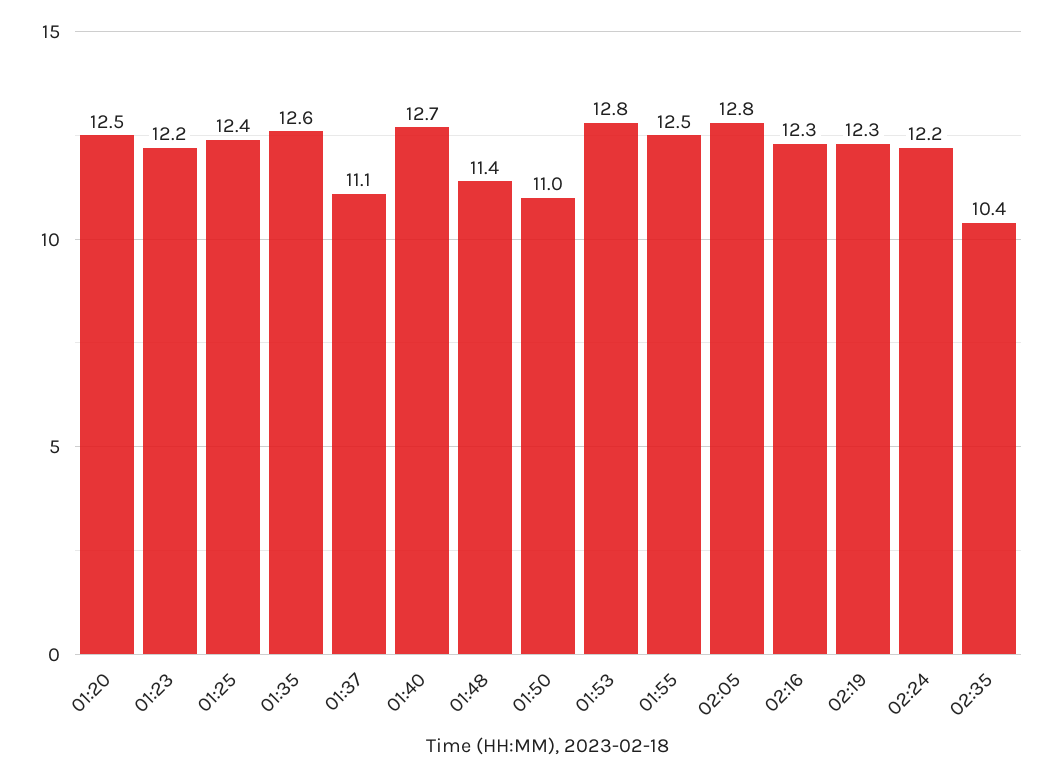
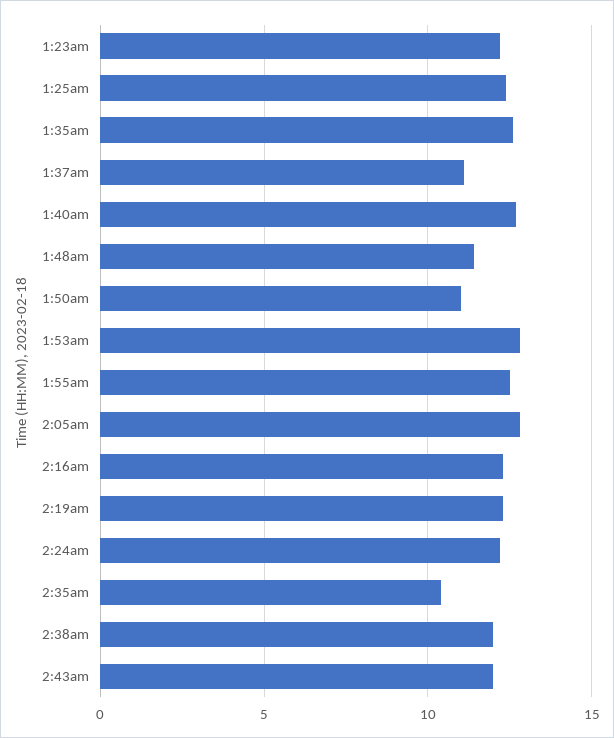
01:20: 12.5 -> none
2:38am: none -> 12
2:43am: none -> 12

